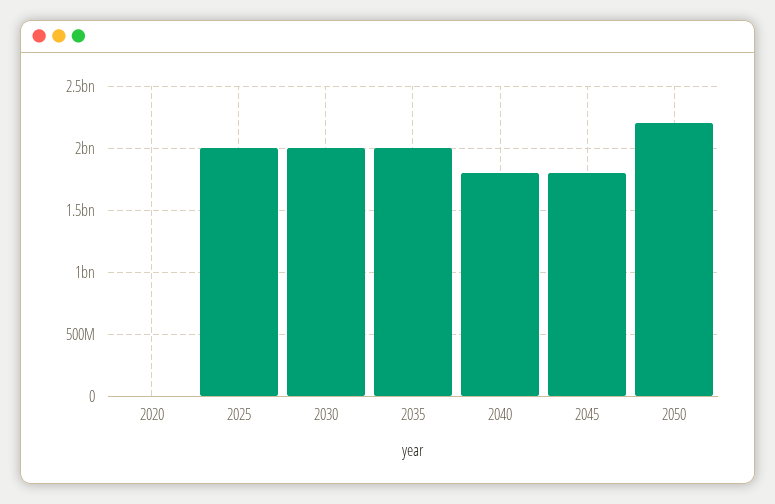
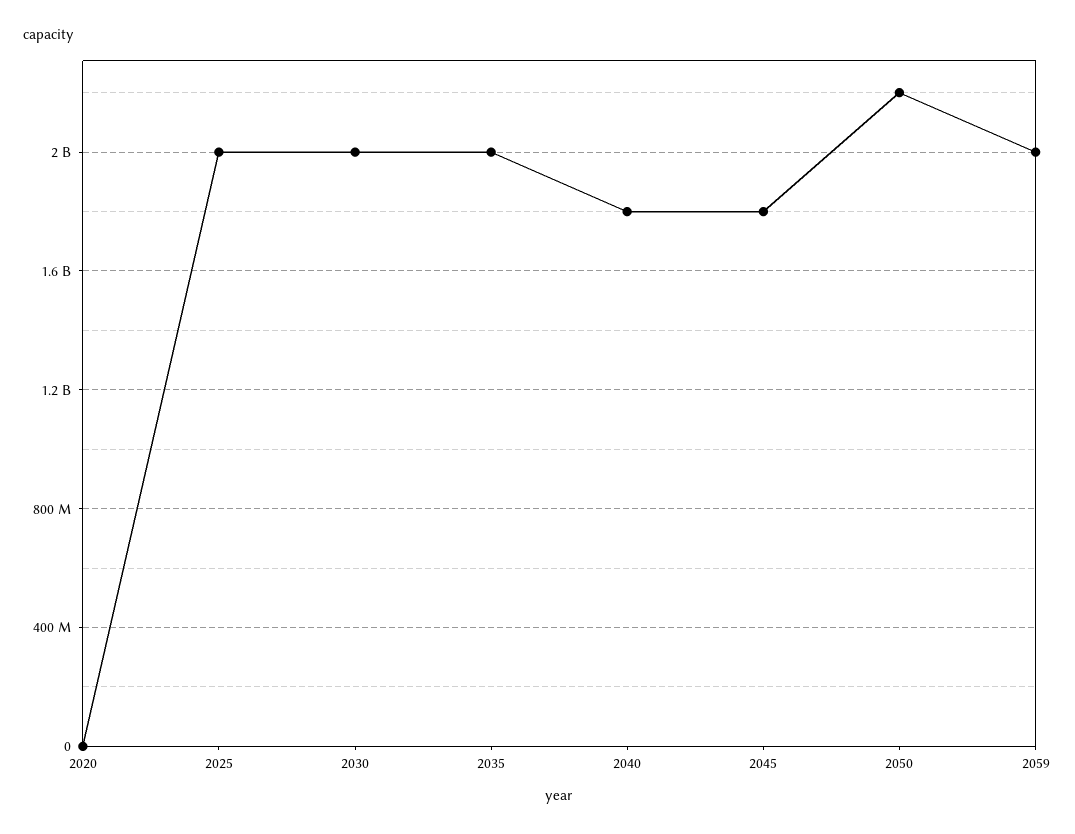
2059: none -> 2000000000

